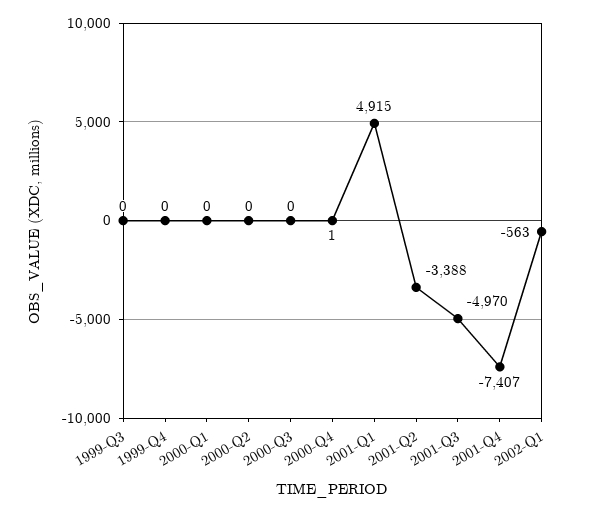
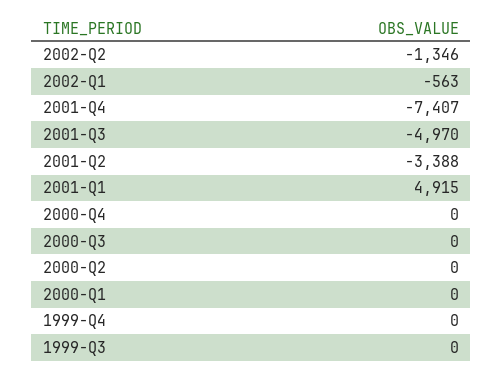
2000-Q4: 1 -> 0
2002-Q2: none -> -1346

